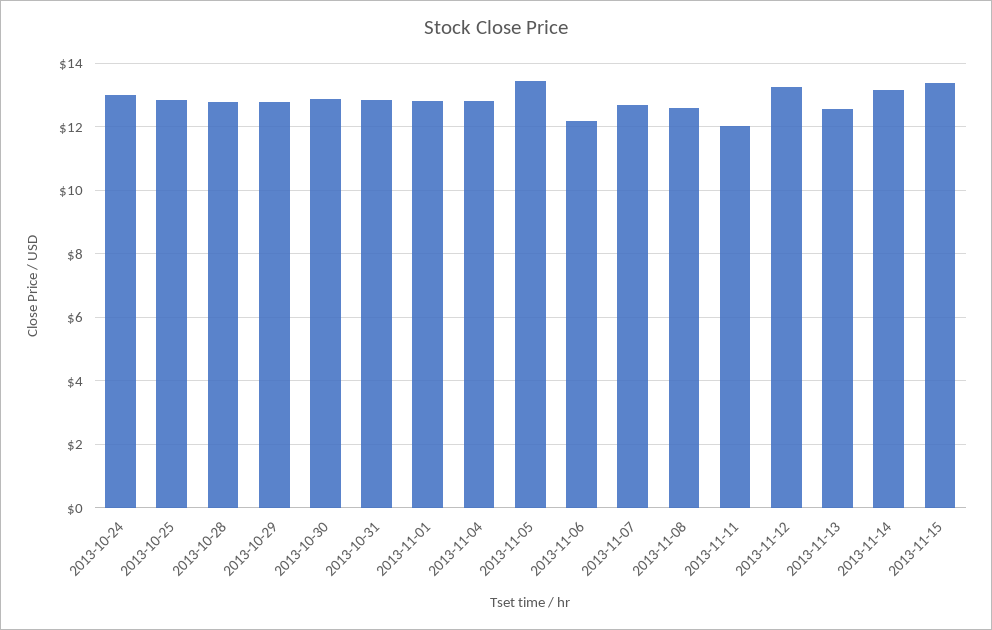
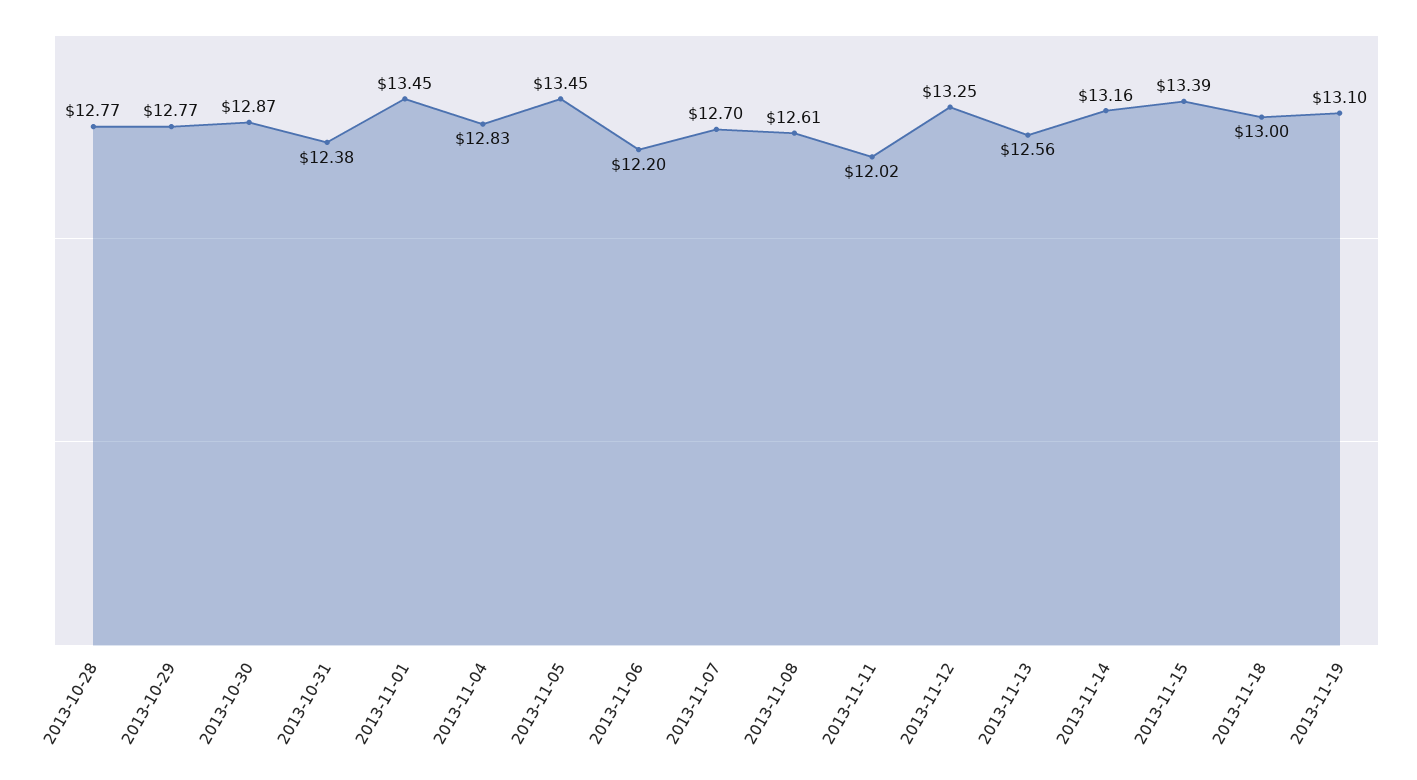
2013-10-24: 13 -> none
2013-10-25: 12.8 -> none
2013-10-31: 12.8 -> 12.38
2013-11-01: 12.8 -> 13.45
2013-11-18: none -> 13
2013-11-19: none -> 13.1

